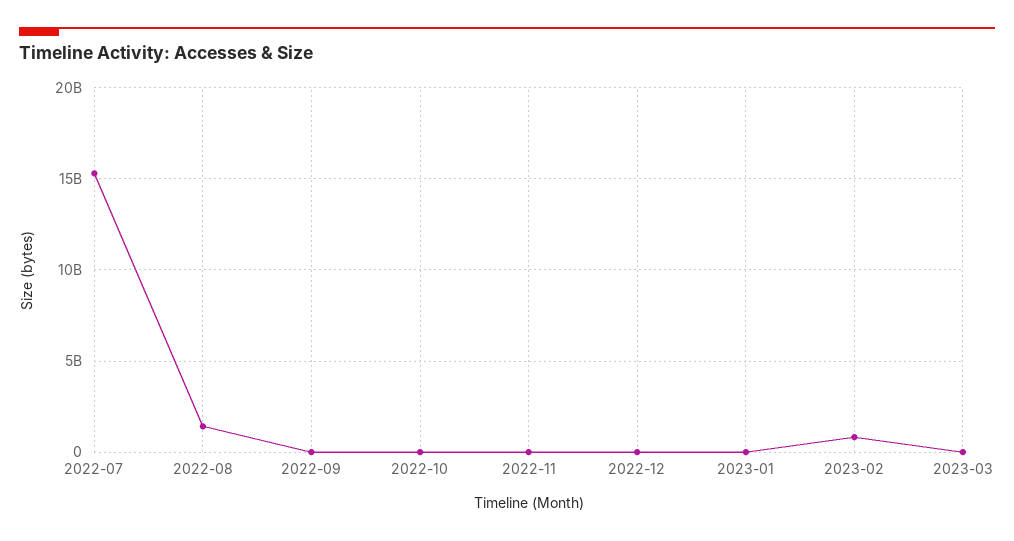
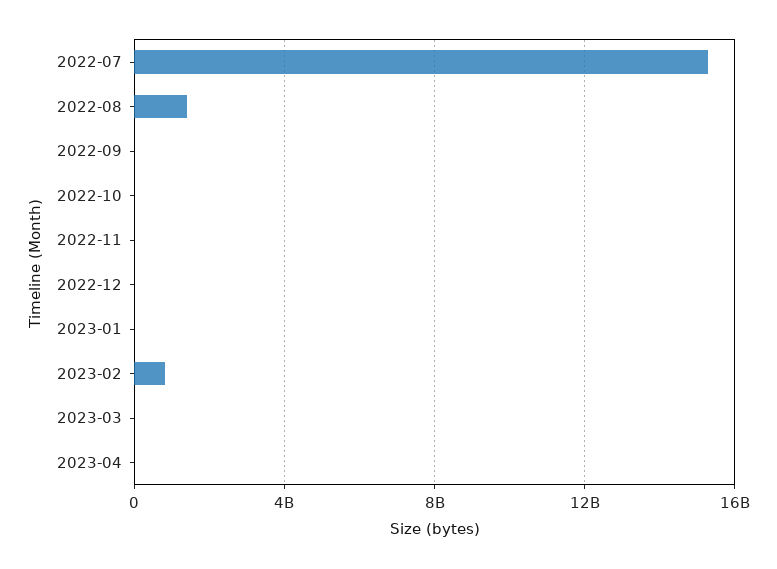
2023-04: none -> 0

